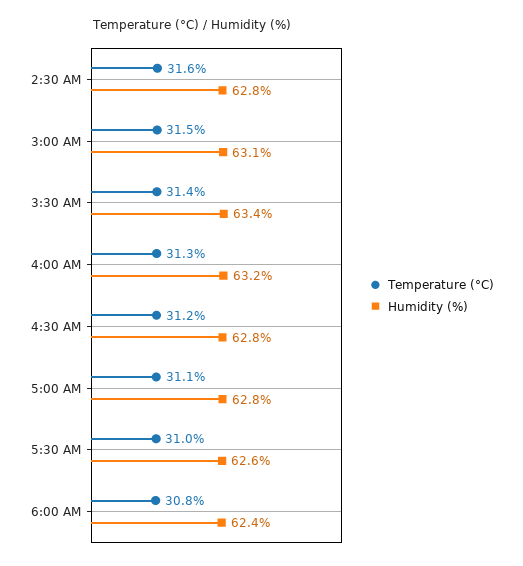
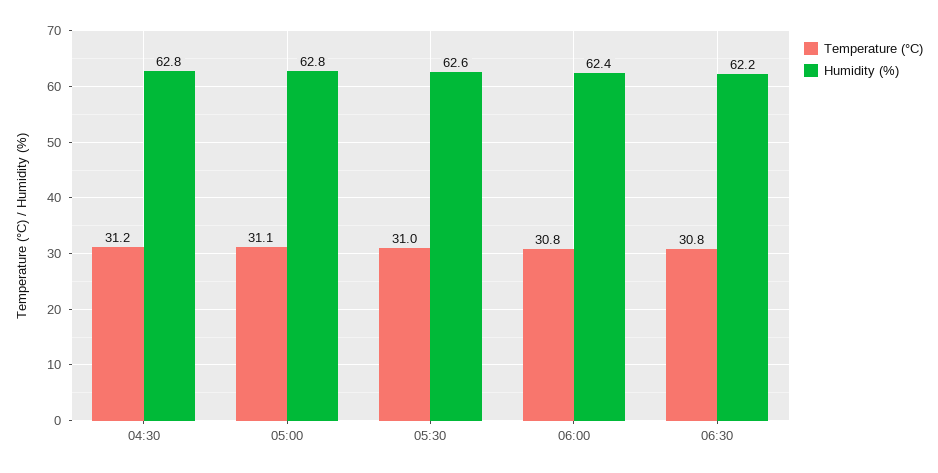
Temperature (°C), 2:30 AM: 31.6 -> none
Humidity (%), 2:30 AM: 62.8 -> none
Temperature (°C), 3:00 AM: 31.5 -> none
Humidity (%), 3:00 AM: 63.1 -> none
Temperature (°C), 3:30 AM: 31.4 -> none
Humidity (%), 3:30 AM: 63.4 -> none
Temperature (°C), 4:00 AM: 31.3 -> none
Humidity (%), 4:00 AM: 63.2 -> none
Temperature (°C), 06:30: none -> 30.8
Humidity (%), 06:30: none -> 62.2

